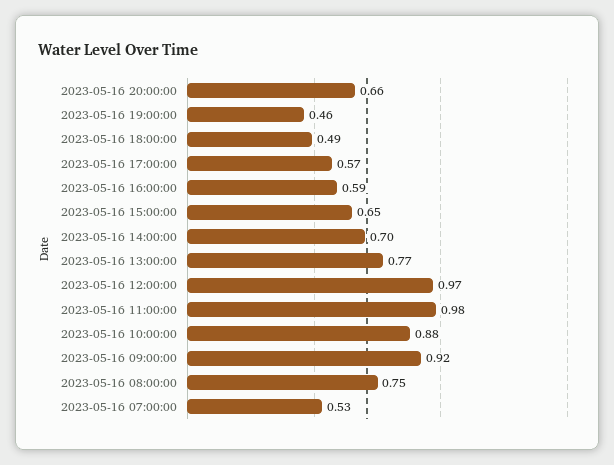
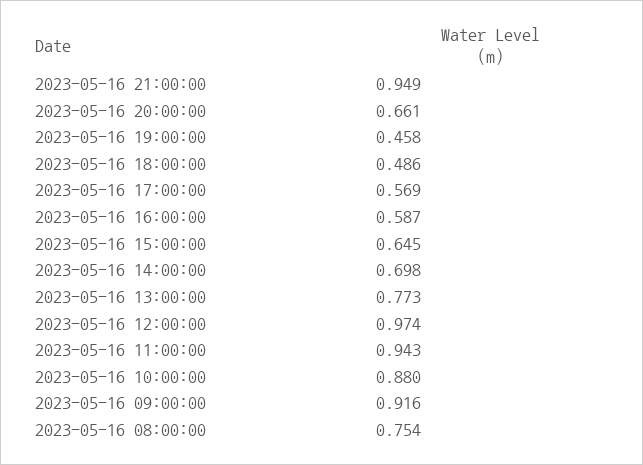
2023-05-16 11:00:00: 0.98 -> 0.943
2023-05-16 07:00:00: 0.53 -> none
2023-05-16 21:00:00: none -> 0.949

